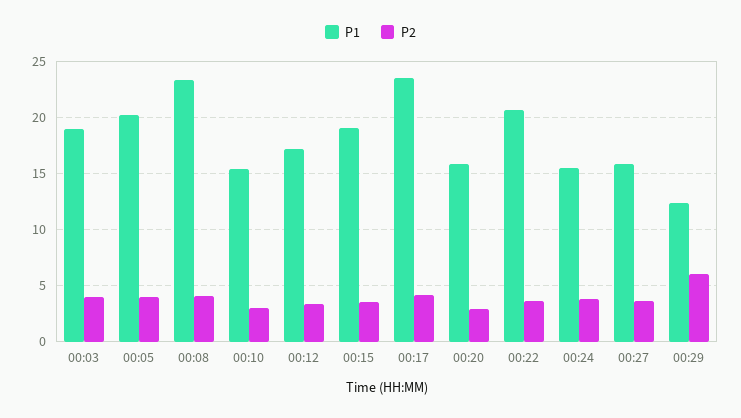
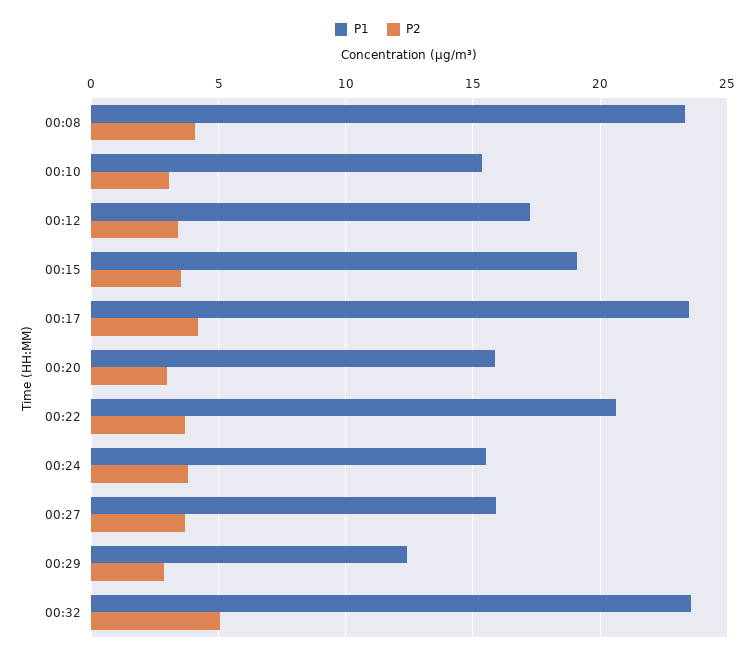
P1, 00:03: 19 -> none
P2, 00:03: 4 -> none
P1, 00:05: 20 -> none
P2, 00:05: 4 -> none
P2, 00:29: 6 -> 3
P1, 00:32: none -> 23.5
P2, 00:32: none -> 5

